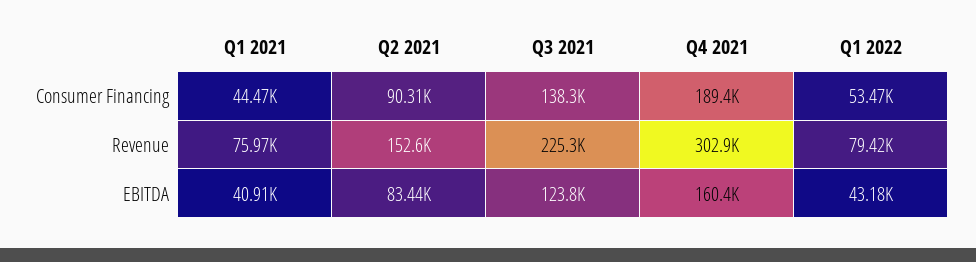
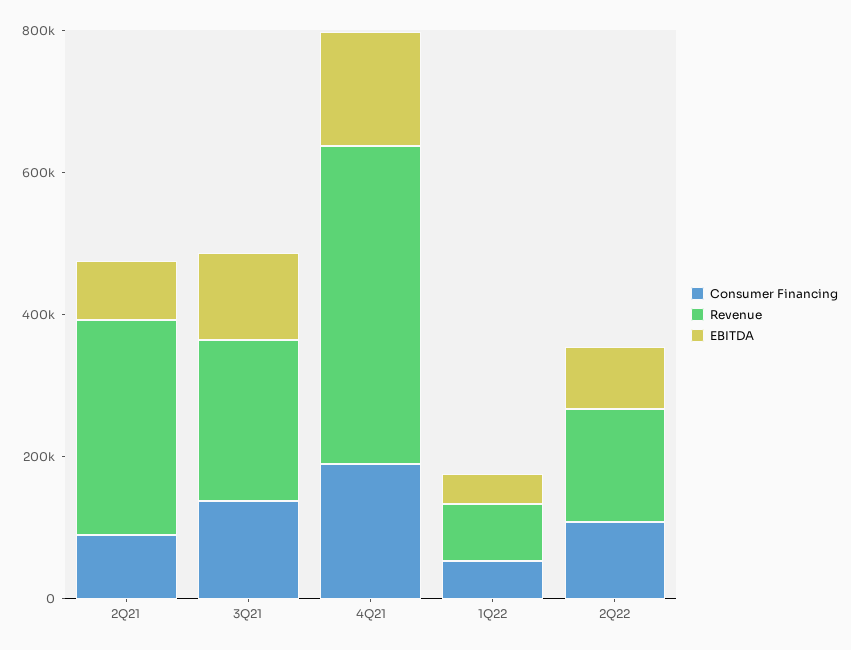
Consumer Financing, Q1 2021: 44470 -> none
Revenue, Q1 2021: 75970 -> none
Revenue, Q2 2021: 152600 -> 300000
Revenue, Q4 2021: 302900 -> 450000
EBITDA, Q1 2021: 40910 -> none
Consumer Financing, 2Q22: none -> 100000
Revenue, 2Q22: none -> 150000
EBITDA, 2Q22: none -> 100000

